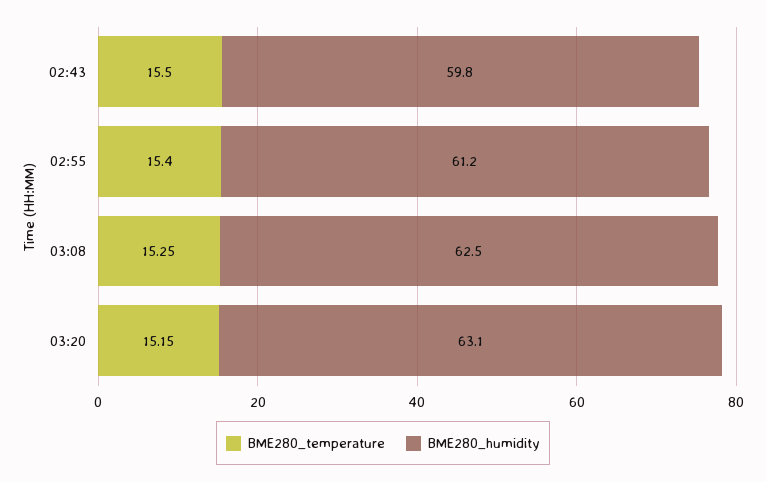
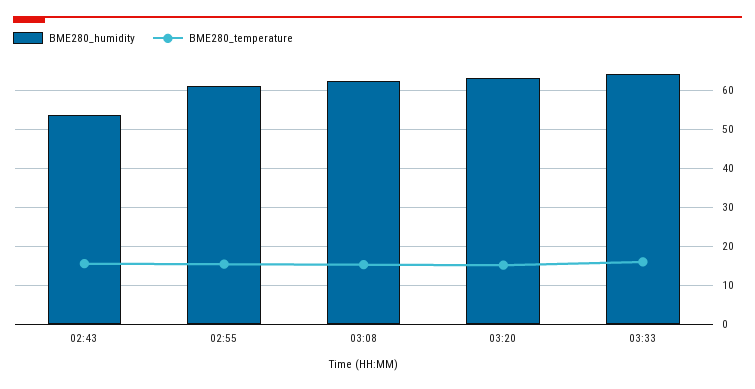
BME280_humidity, 02:43: 59.8 -> 54
BME280_humidity, 03:33: none -> 64
BME280_temperature, 03:33: none -> 16

